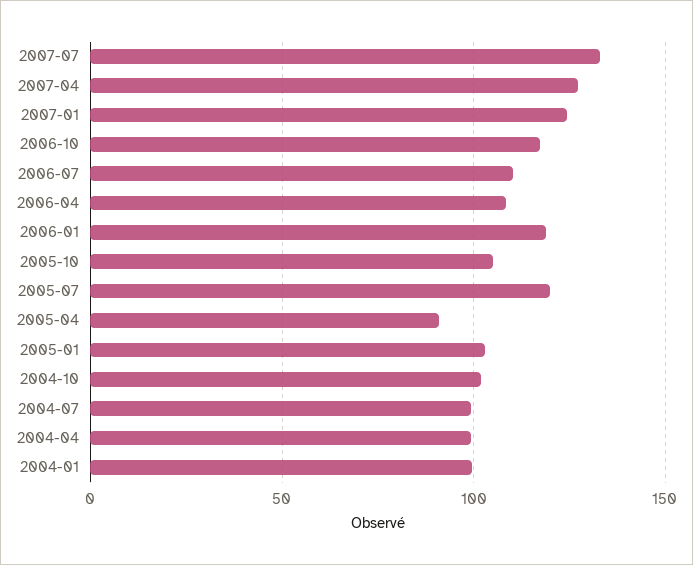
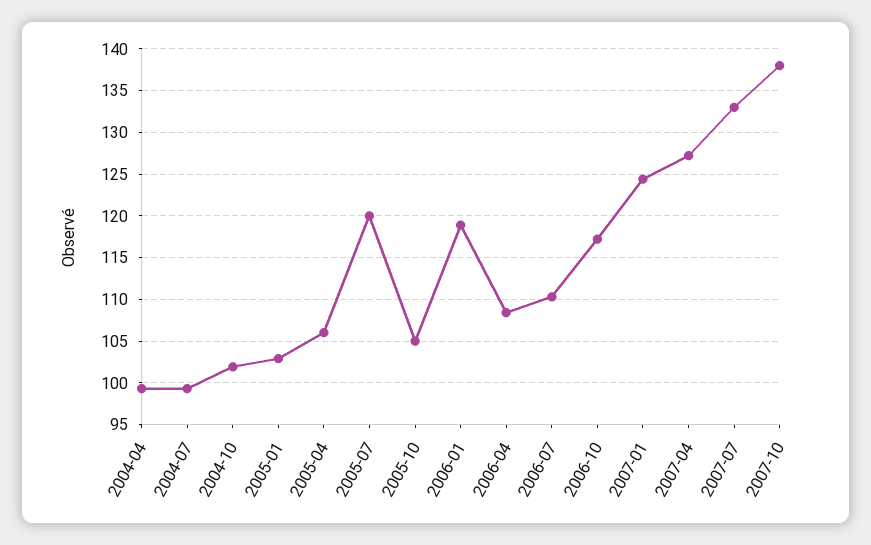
2005-04: 90 -> 106
2004-01: 100 -> none
2007-10: none -> 138

